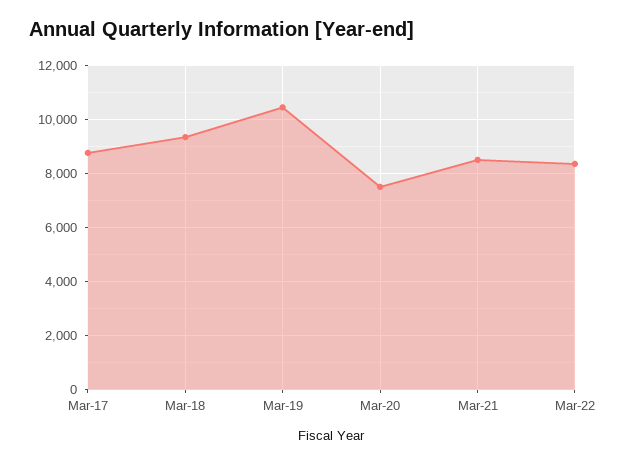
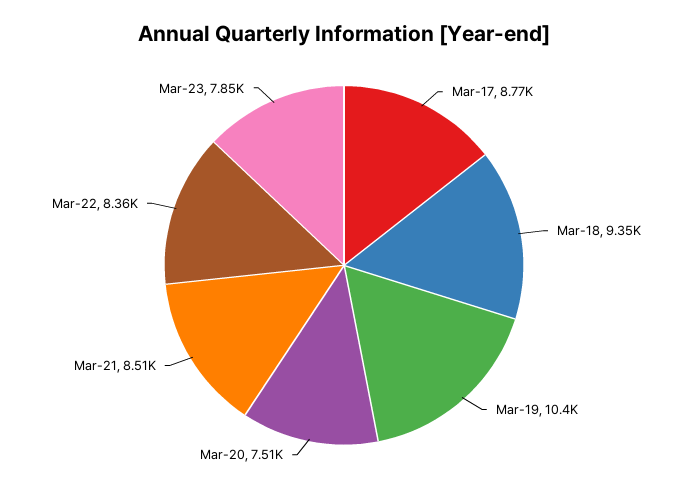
Mar-23: none -> 7850

